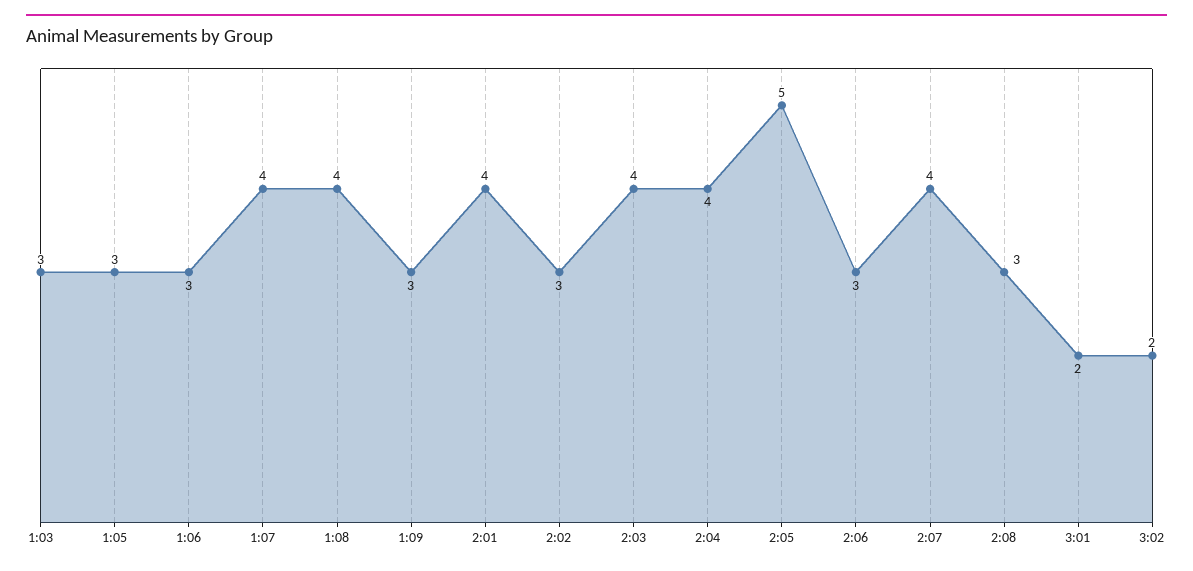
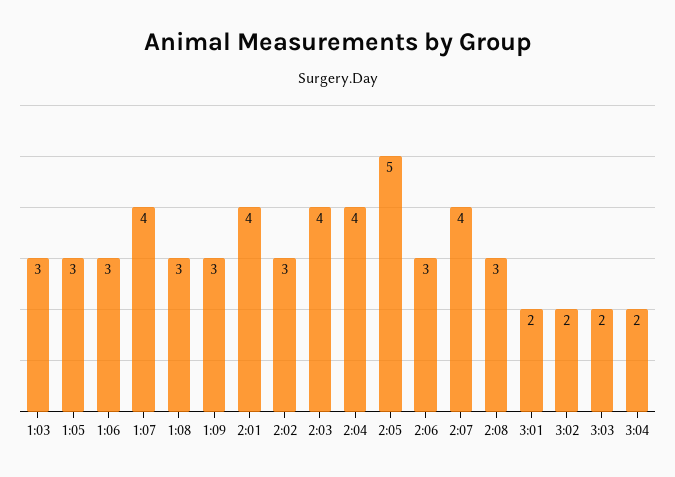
1:08: 4 -> 3
3:03: none -> 2
3:04: none -> 2

